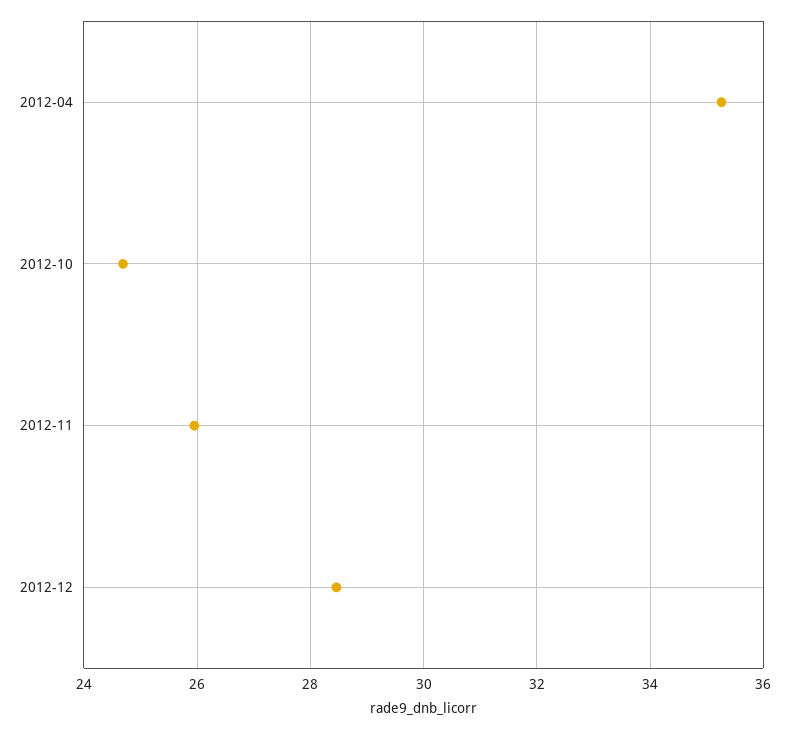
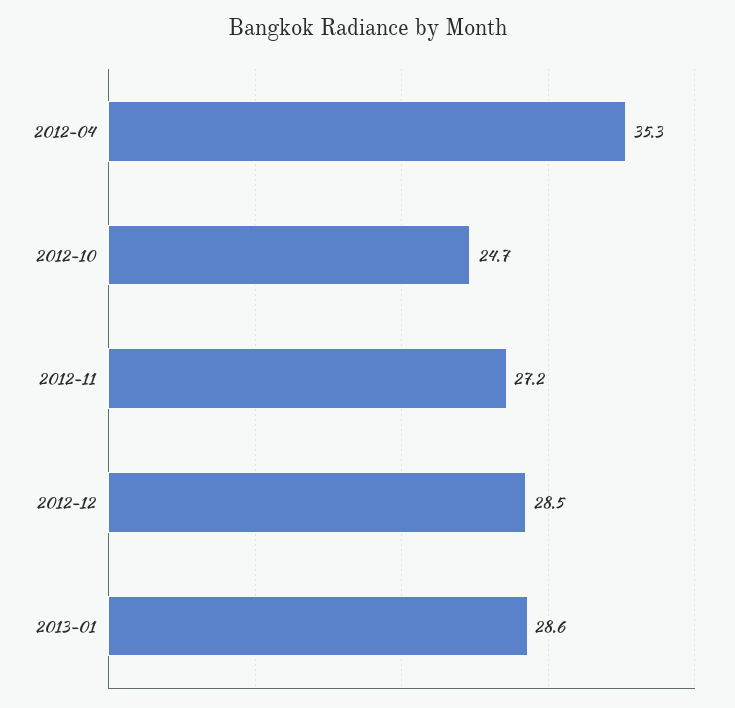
2012-11: 26 -> 27.2
2013-01: none -> 28.6

